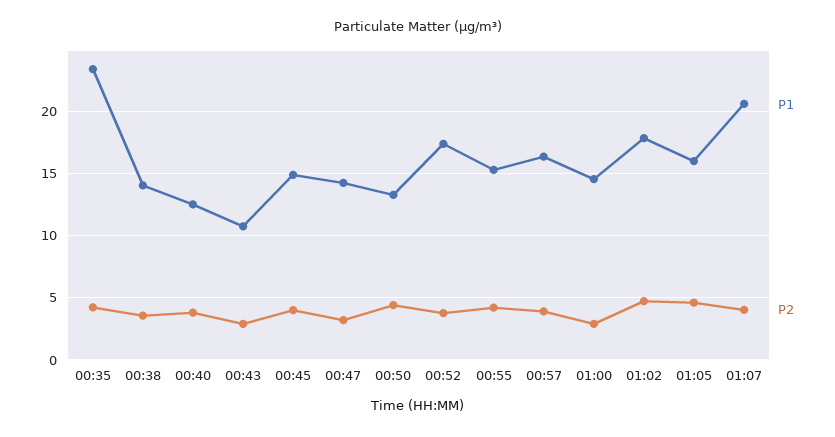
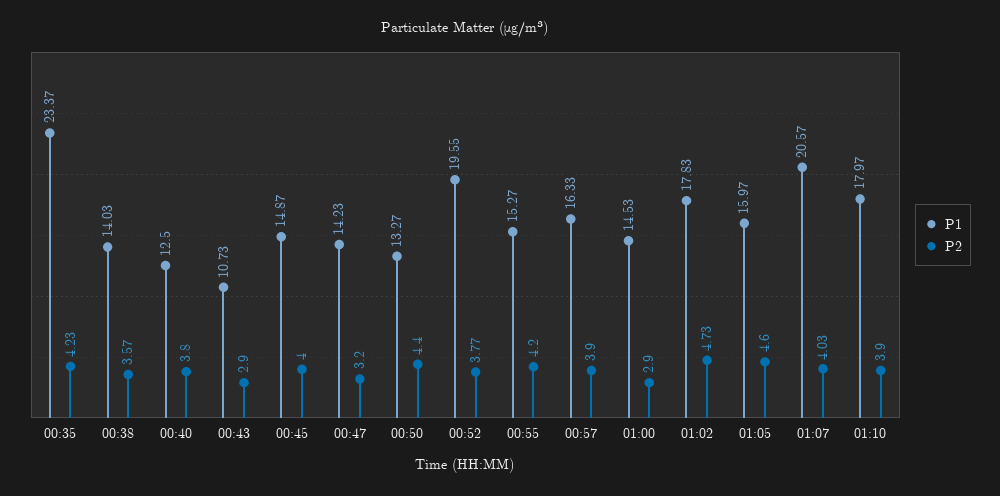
P1, 00:52: 17.5 -> 19.55
P1, 01:10: none -> 17.97
P2, 01:10: none -> 3.9

